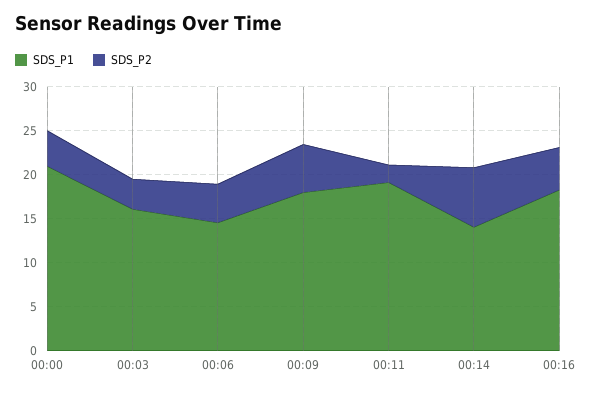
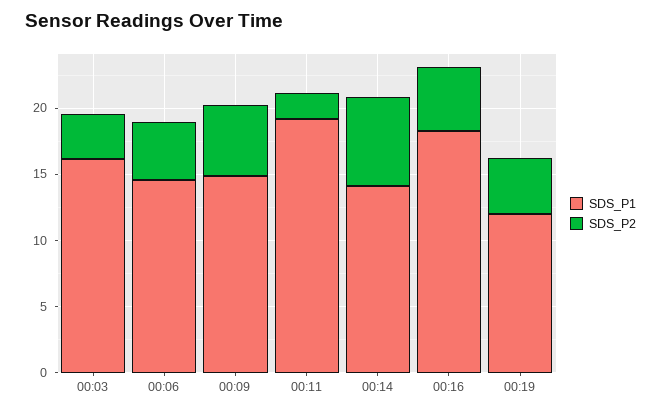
SDS_P1, 00:00: 21 -> none
SDS_P2, 00:00: 4 -> none
SDS_P1, 00:09: 18 -> 15
SDS_P1, 00:19: none -> 12
SDS_P2, 00:19: none -> 4

